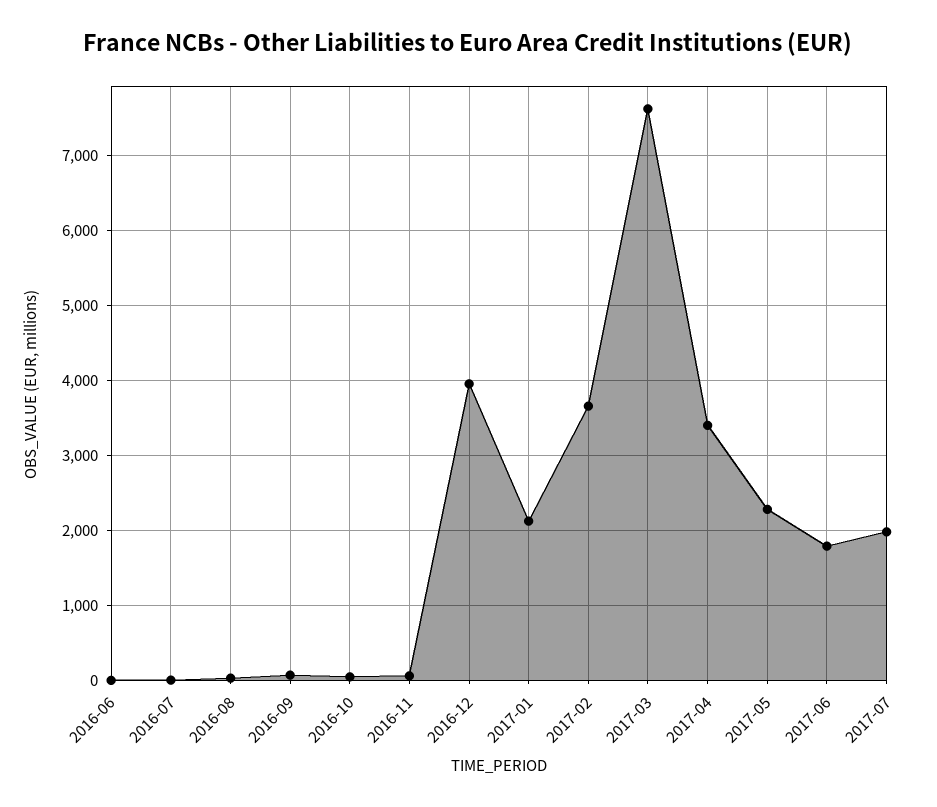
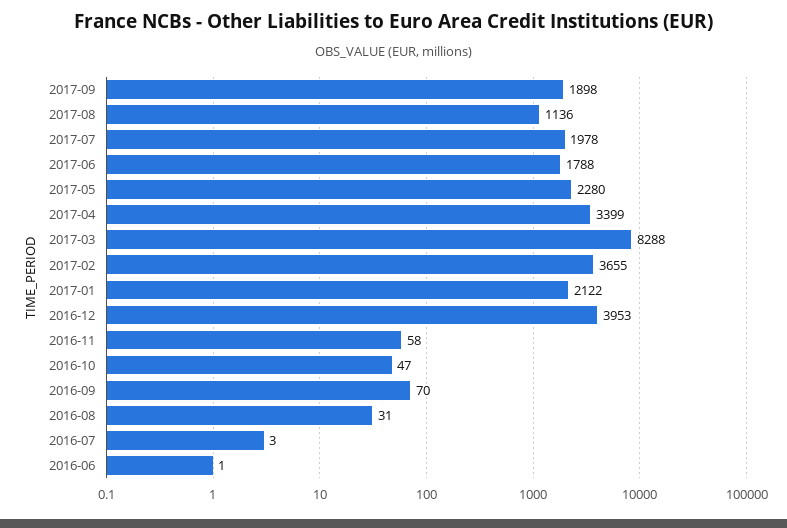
2017-03: 7600 -> 8288
2017-09: none -> 1898
2017-08: none -> 1136

